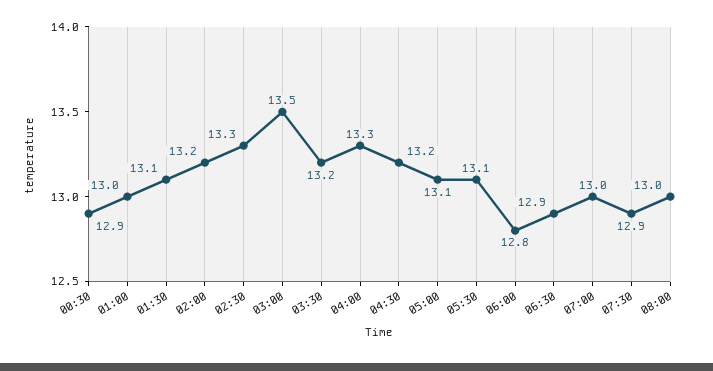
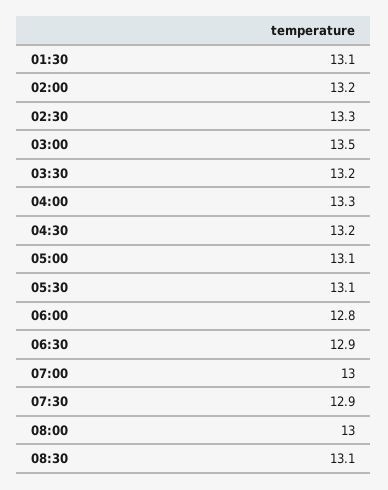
00:30: 12.9 -> none
01:00: 13 -> none
08:30: none -> 13.1

